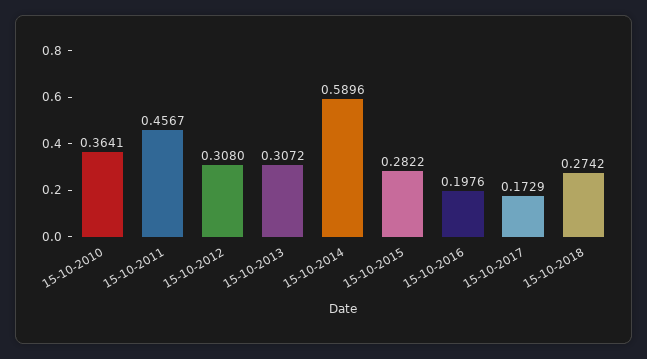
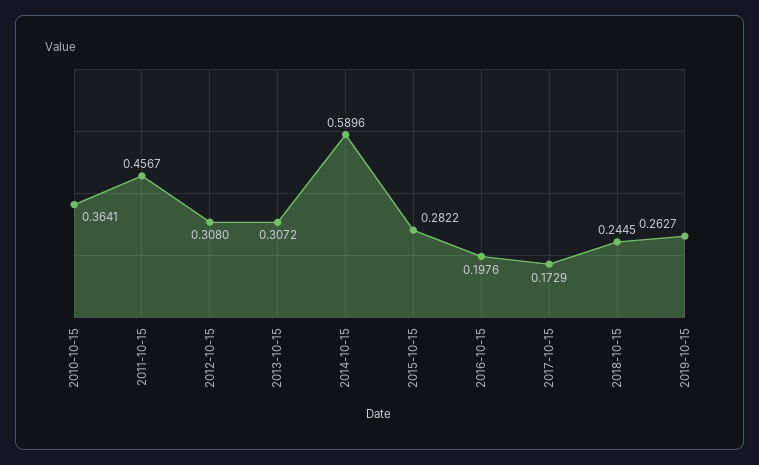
15-10-2018: 0.2742 -> 0.2445
2019-10-15: none -> 0.2627

